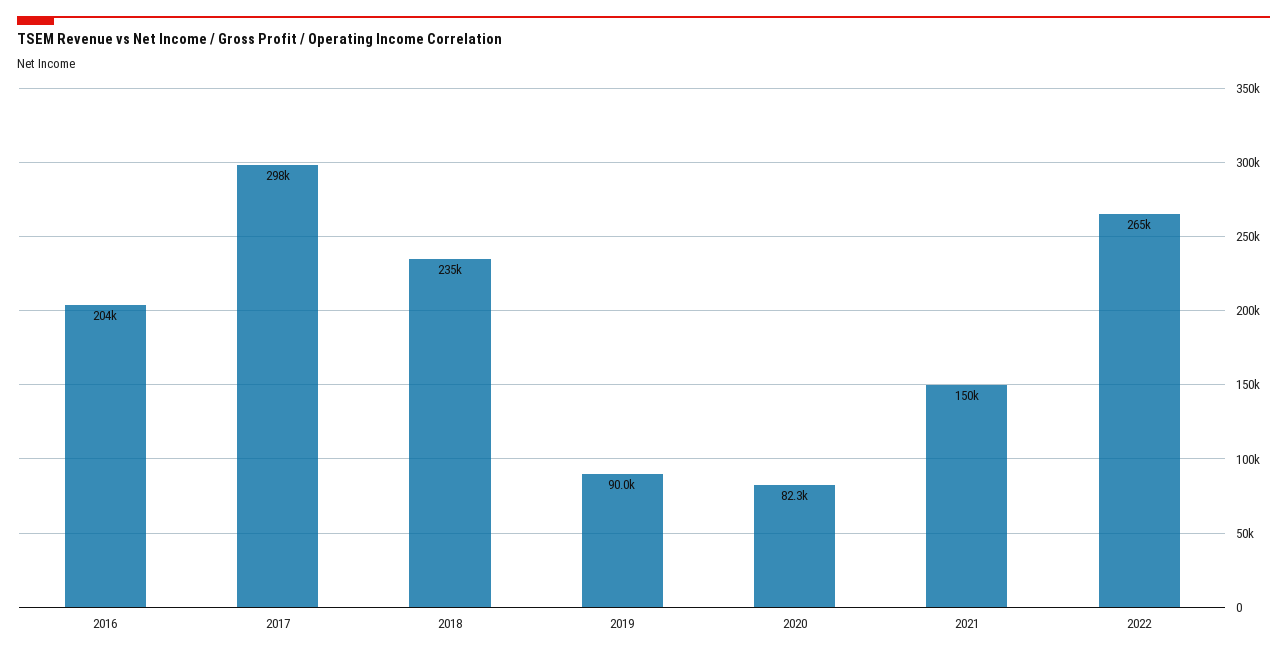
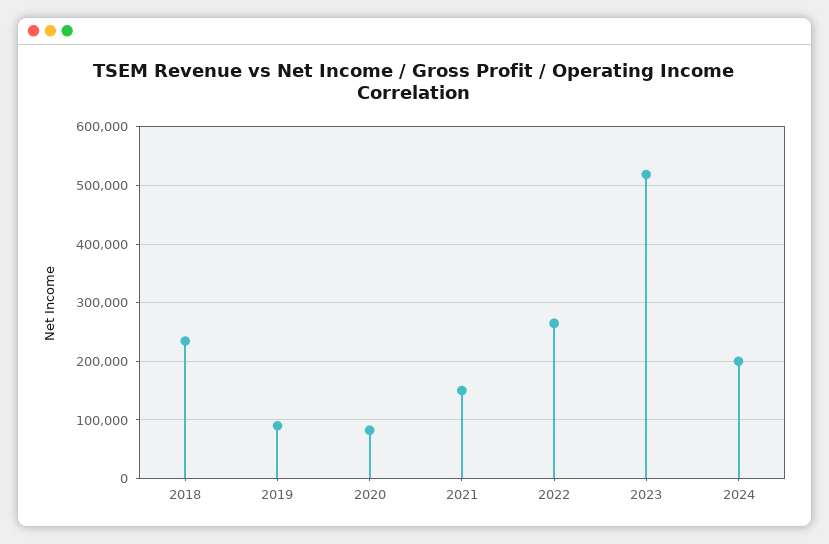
2016: 204000 -> none
2017: 298000 -> none
2023: none -> 520000
2024: none -> 200000

